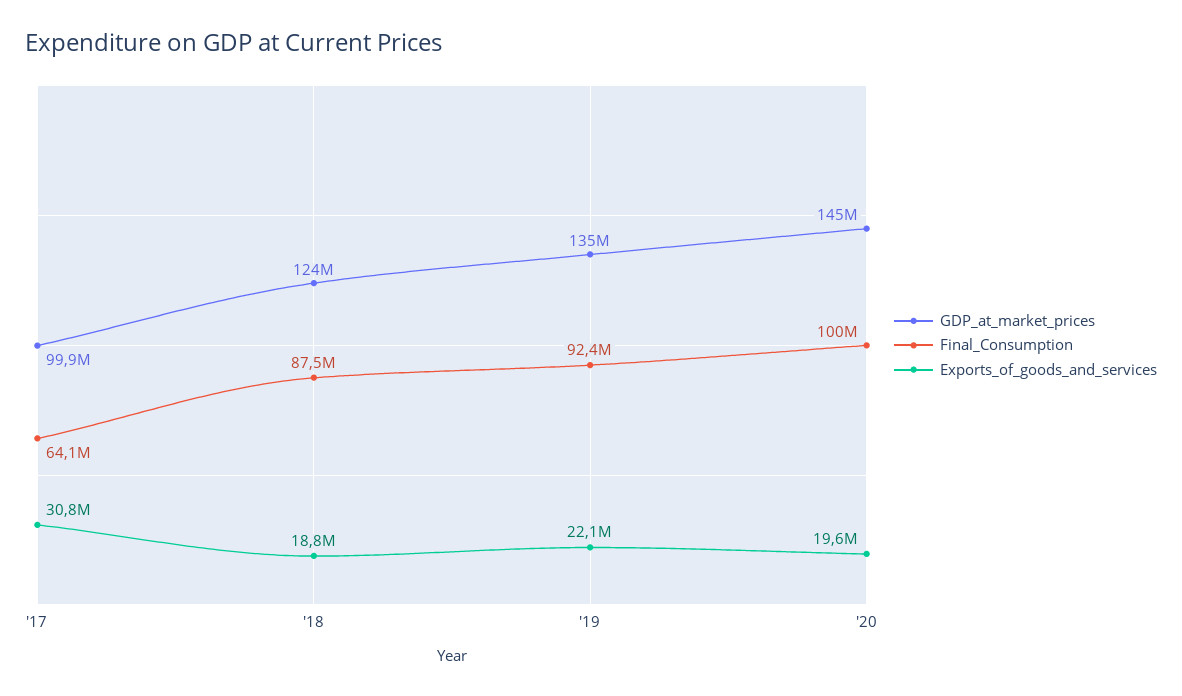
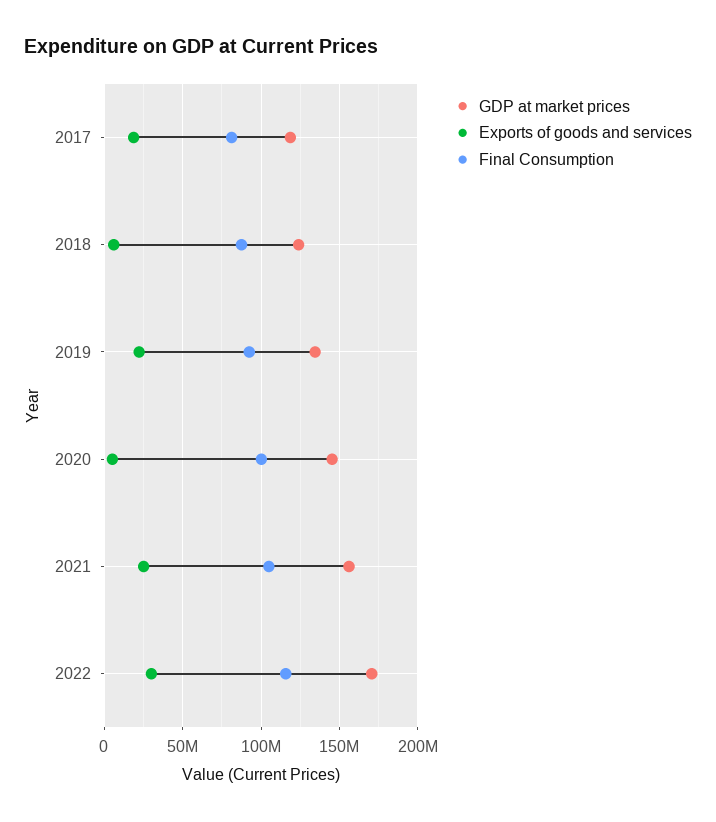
GDP_at_market_prices, '17: 99900000 -> 120000000
Final_Consumption, '17: 64100000 -> 80000000
Exports_of_goods_and_services, '17: 30800000 -> 20000000
Exports_of_goods_and_services, '18: 18800000 -> 5000000
Exports_of_goods_and_services, '20: 19600000 -> 5000000
GDP_at_market_prices, 2021: none -> 155000000
Exports_of_goods_and_services, 2021: none -> 25000000
Final_Consumption, 2021: none -> 105000000
GDP_at_market_prices, 2022: none -> 170000000
Exports_of_goods_and_services, 2022: none -> 30000000
Final_Consumption, 2022: none -> 115000000

